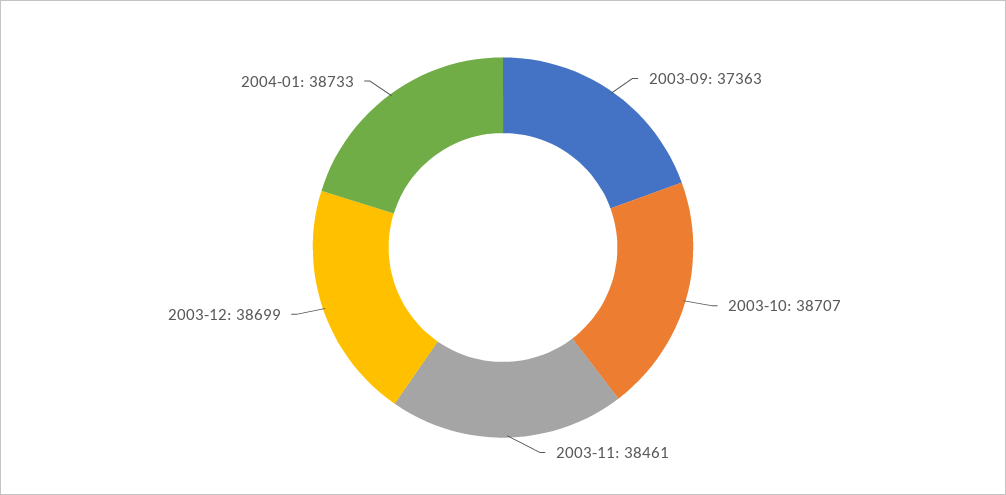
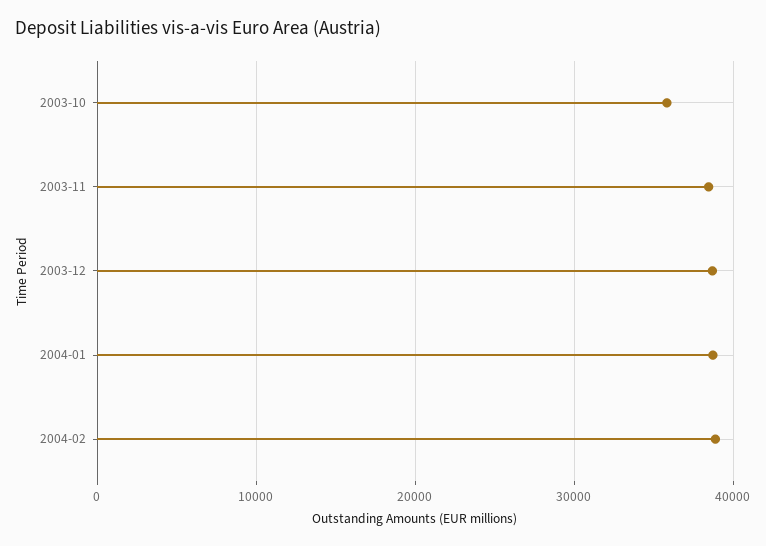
2003-09: 37363 -> none
2003-10: 38707 -> 36000
2004-02: none -> 39000

